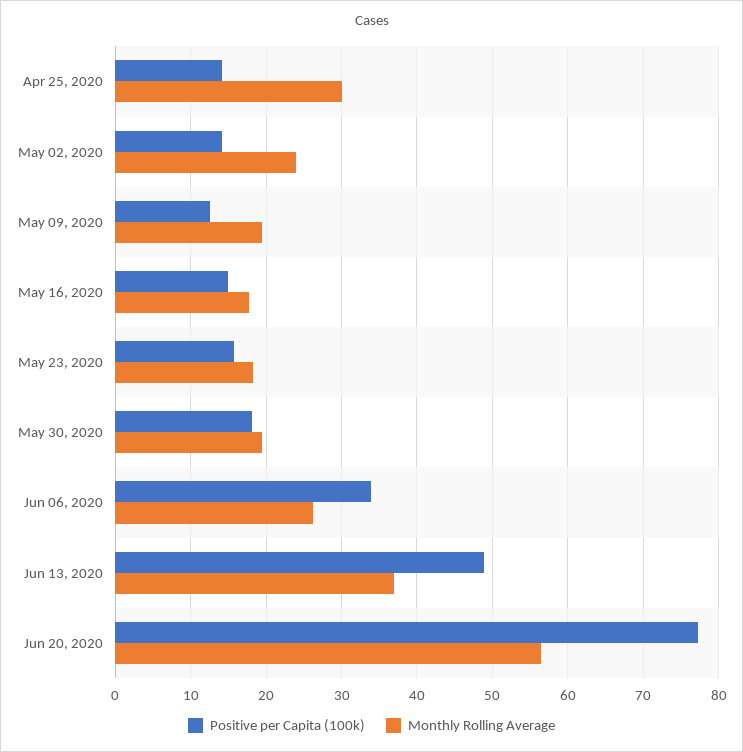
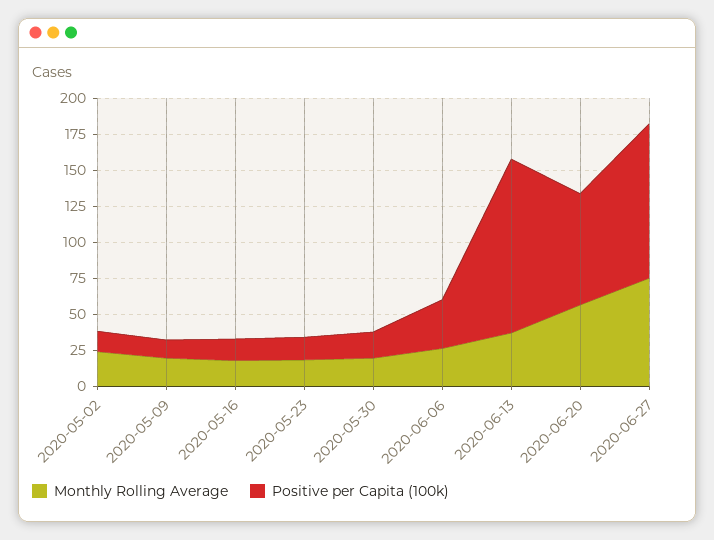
Positive per Capita (100k), Apr 25, 2020: 14 -> none
Monthly Rolling Average, Apr 25, 2020: 30 -> none
Positive per Capita (100k), Jun 13, 2020: 49 -> 125
Monthly Rolling Average, 2020-06-27: none -> 75
Positive per Capita (100k), 2020-06-27: none -> 100

